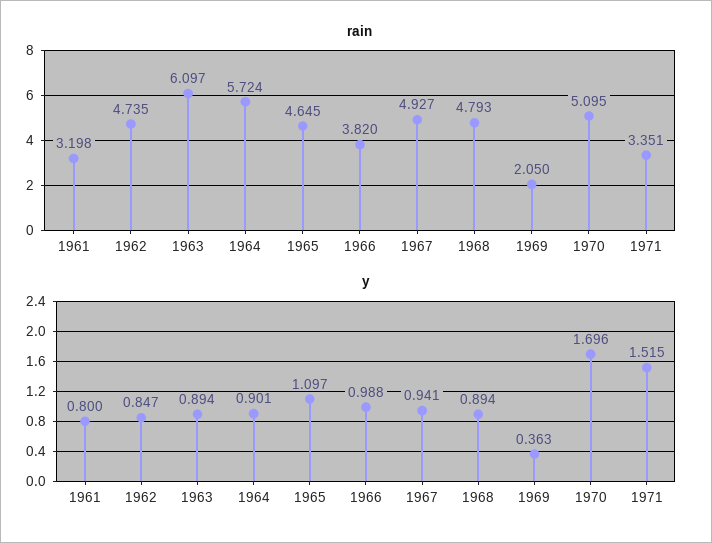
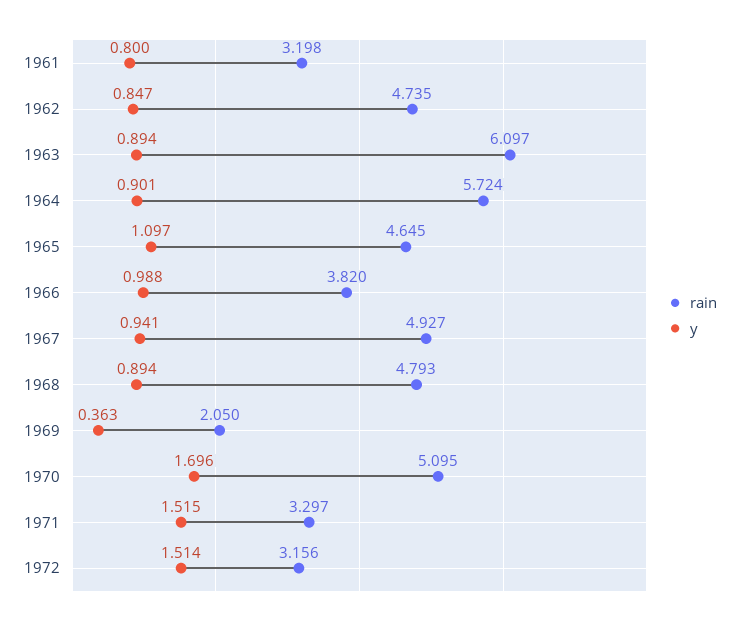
rain, 1971: 3.351 -> 3.297
rain, 1972: none -> 3.156
y, 1972: none -> 1.514

